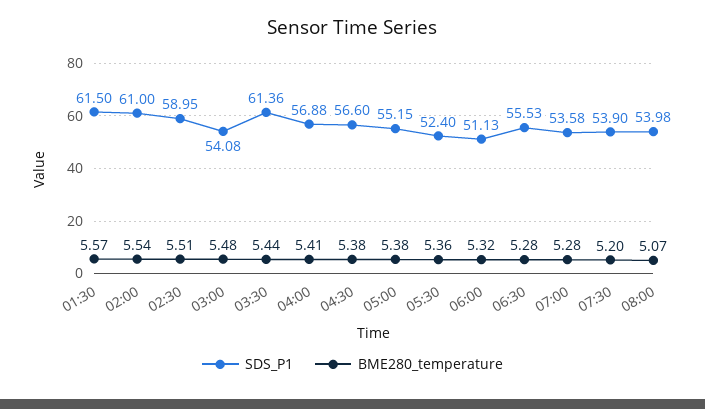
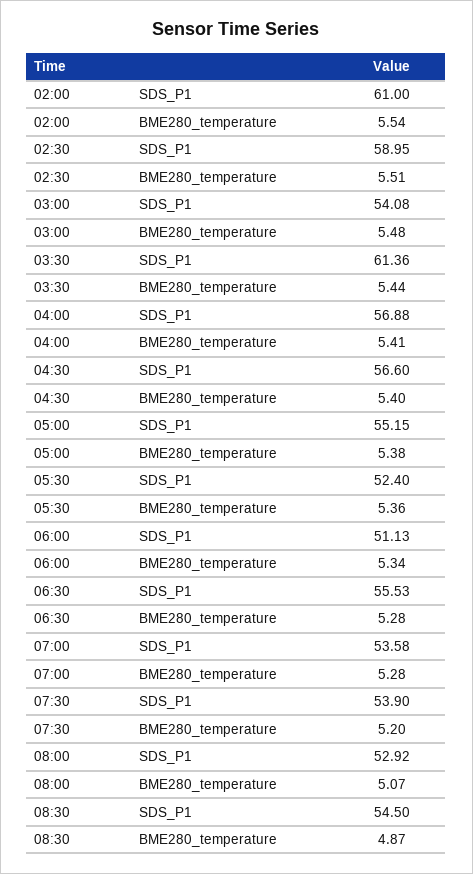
SDS_P1, 01:30: 61.5 -> none
BME280_temperature, 01:30: 5.57 -> none
BME280_temperature, 04:30: 5.38 -> 5.4
BME280_temperature, 06:00: 5.32 -> 5.34
SDS_P1, 08:00: 53.98 -> 52.92
SDS_P1, 08:30: none -> 54.5
BME280_temperature, 08:30: none -> 4.87

